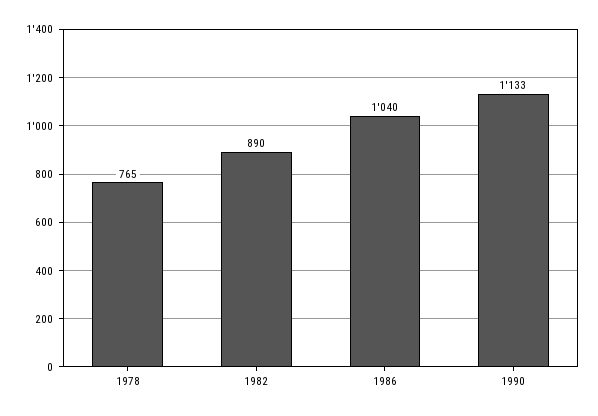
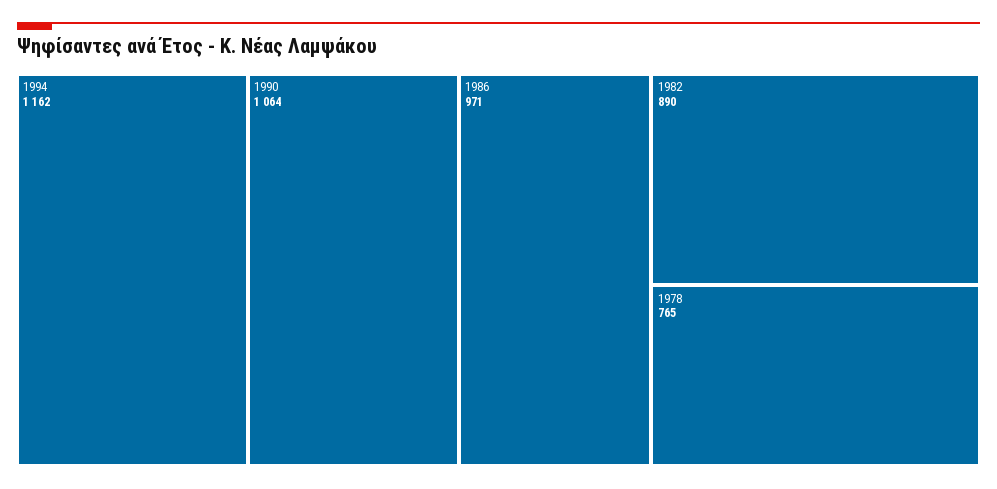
1986: 1040 -> 971
1990: 1133 -> 1064
1994: none -> 1162

